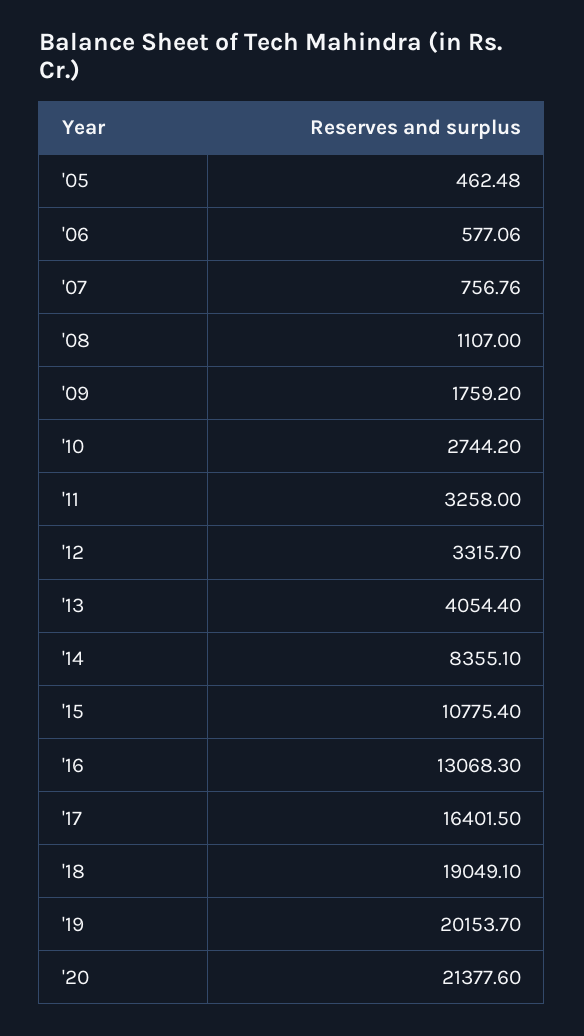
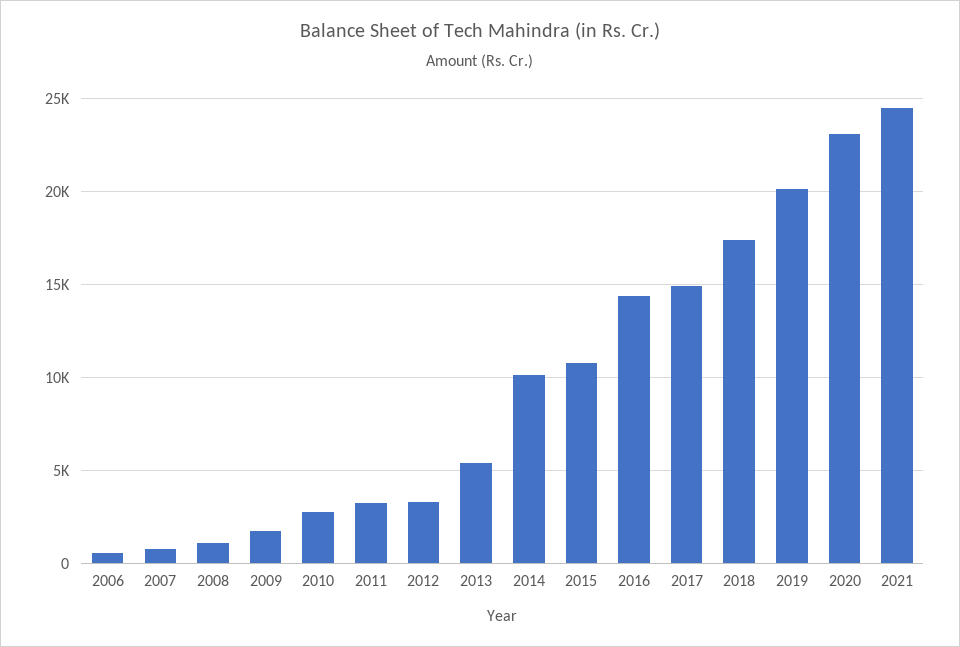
'05: 462.48 -> none
'13: 4054.4 -> 5500
'14: 8355.1 -> 10000
'16: 13068.3 -> 14500
'17: 16401.5 -> 15000
'18: 19049.1 -> 17500
'20: 21377.6 -> 23000
2021: none -> 24500

